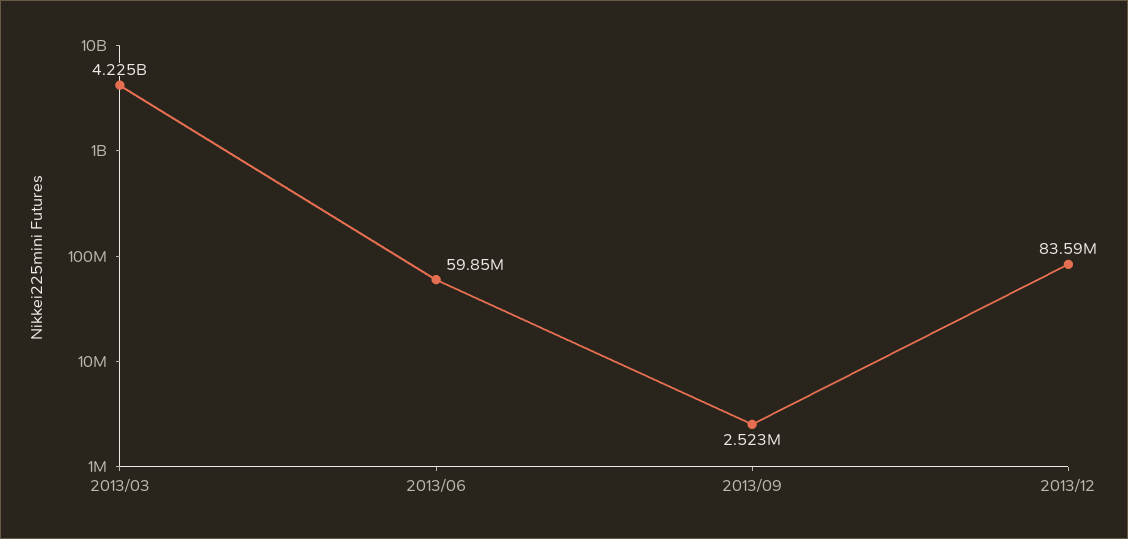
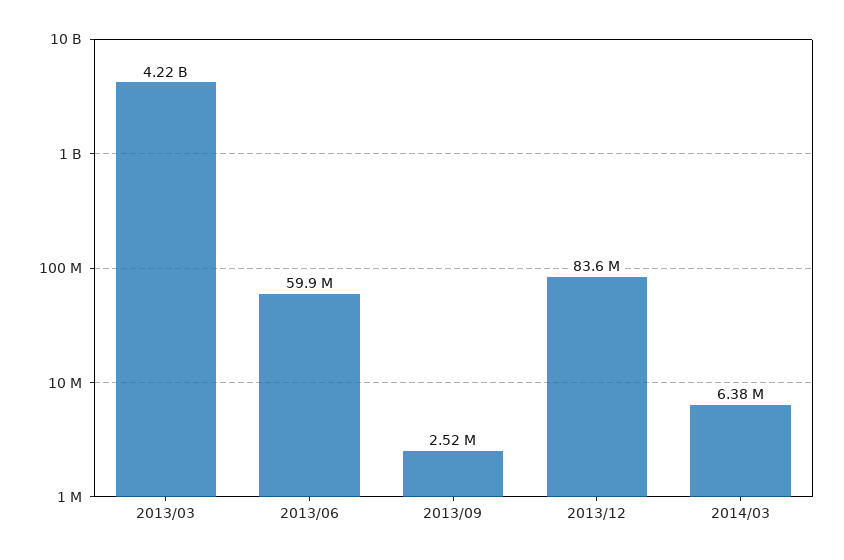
2014/03: none -> 6380000

